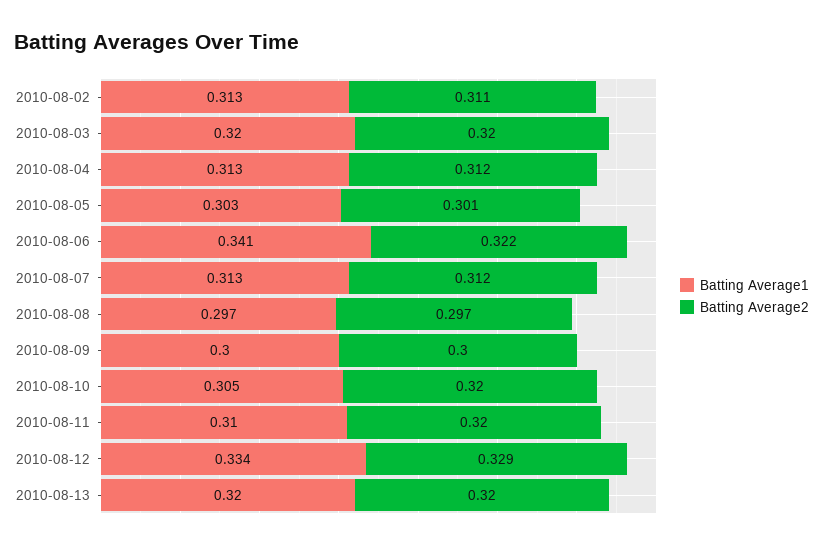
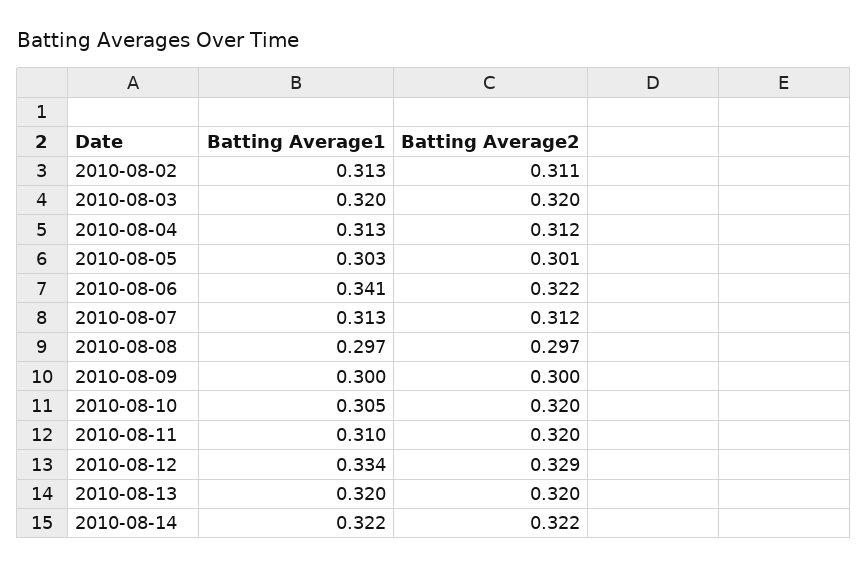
Batting Average1, 2010-08-14: none -> 0.322
Batting Average2, 2010-08-14: none -> 0.322

